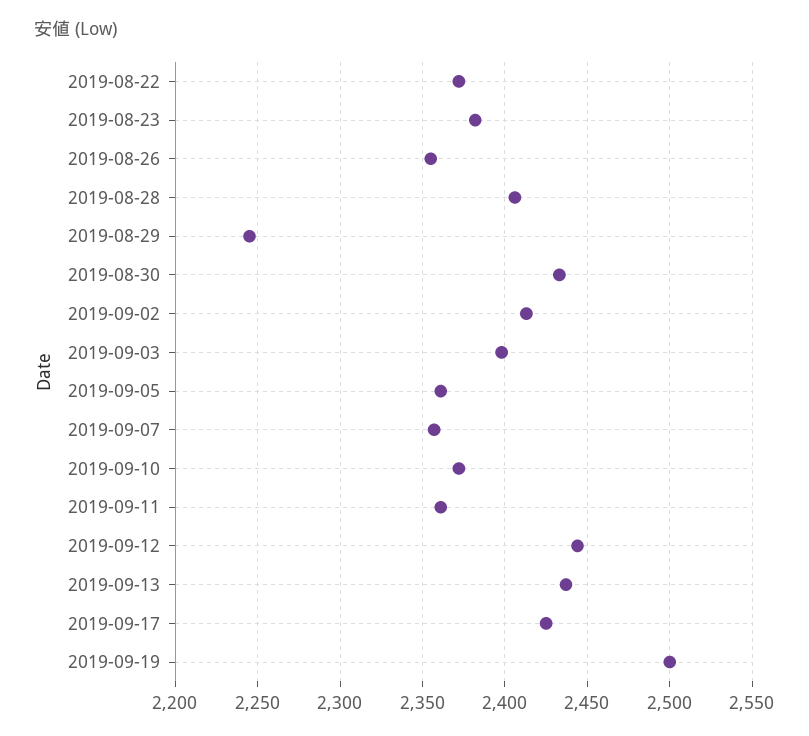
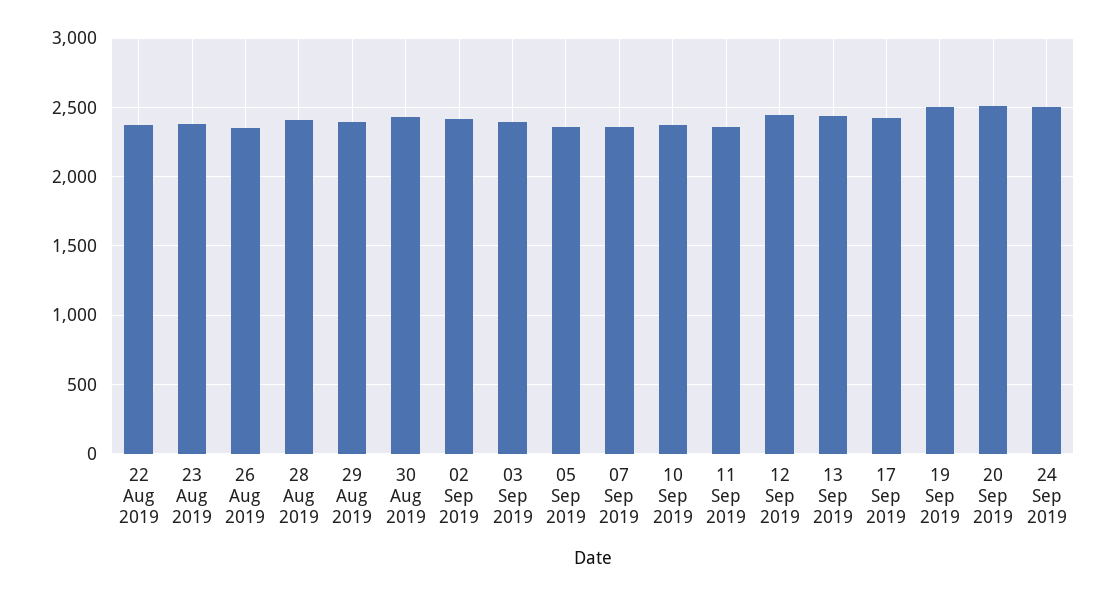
2019-08-29: 2245 -> 2400
20 Sep 2019: none -> 2500
24 Sep 2019: none -> 2500

